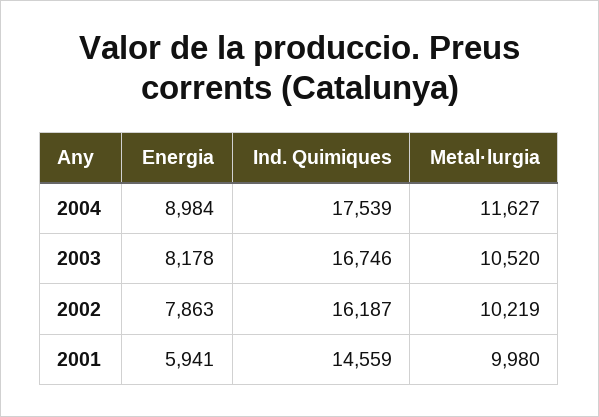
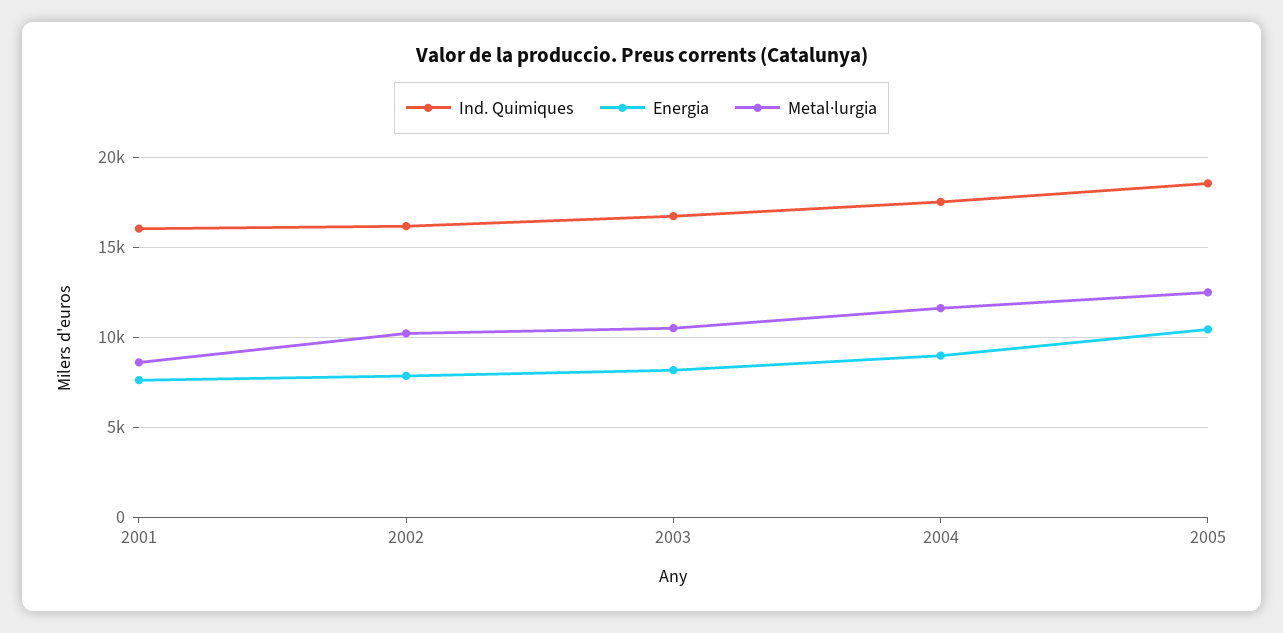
Energia, 2001: 5941 -> 7500
Ind. Quimiques, 2001: 14559 -> 16000
Metal·lurgia, 2001: 9980 -> 8500
Ind. Quimiques, 2005: none -> 18500
Energia, 2005: none -> 10500
Metal·lurgia, 2005: none -> 12500

